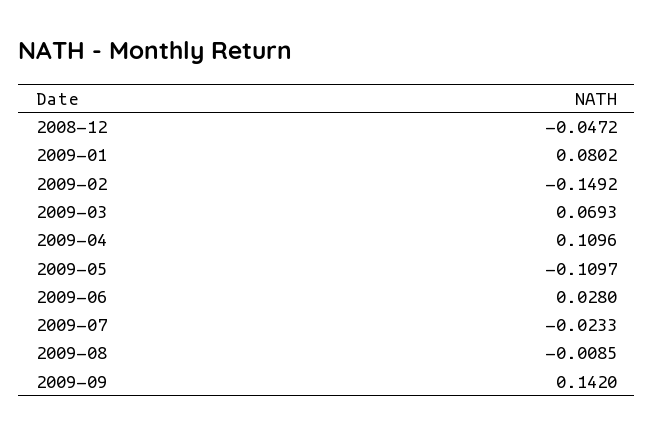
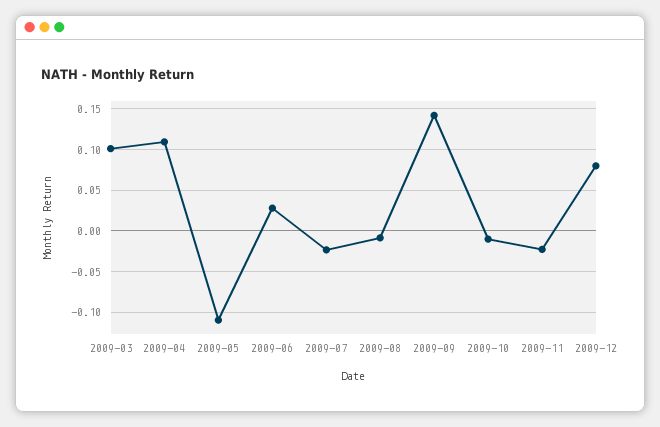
2008-12: -0.0472 -> none
2009-01: 0.0802 -> none
2009-02: -0.1492 -> none
2009-03: 0.0693 -> 0.1
2009-10: none -> -0.01
2009-11: none -> -0.02
2009-12: none -> 0.08

